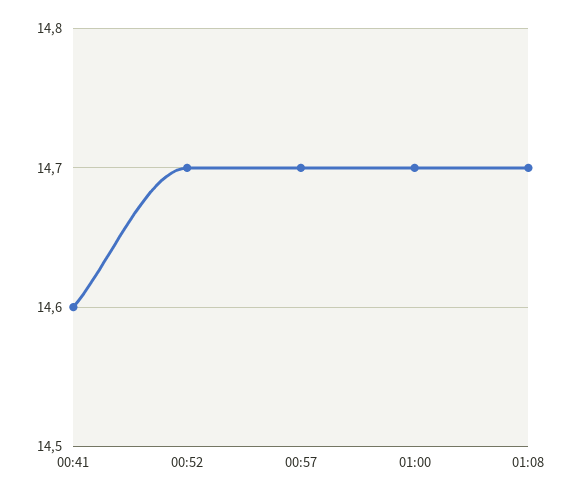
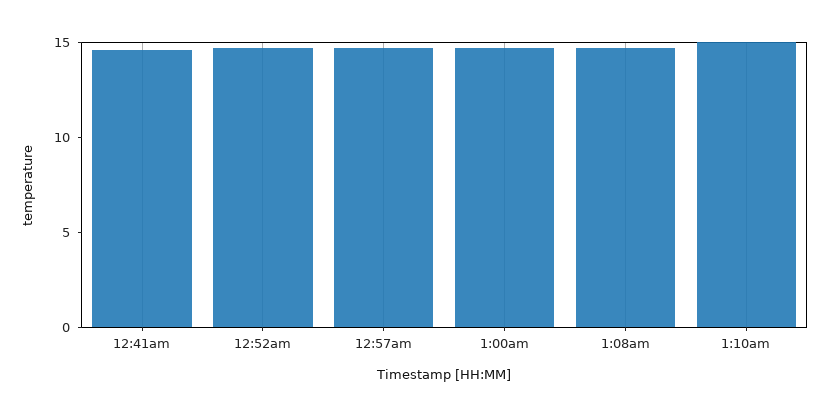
1:10am: none -> 15

